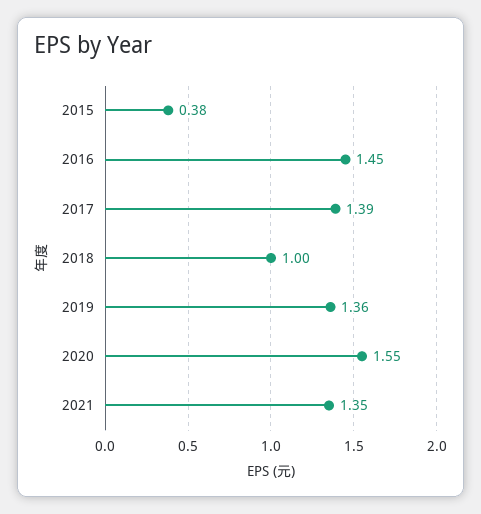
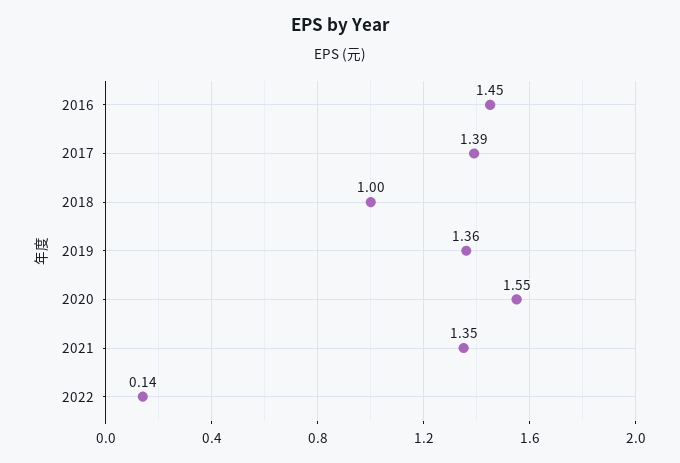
2015: 0.38 -> none
2022: none -> 0.14

